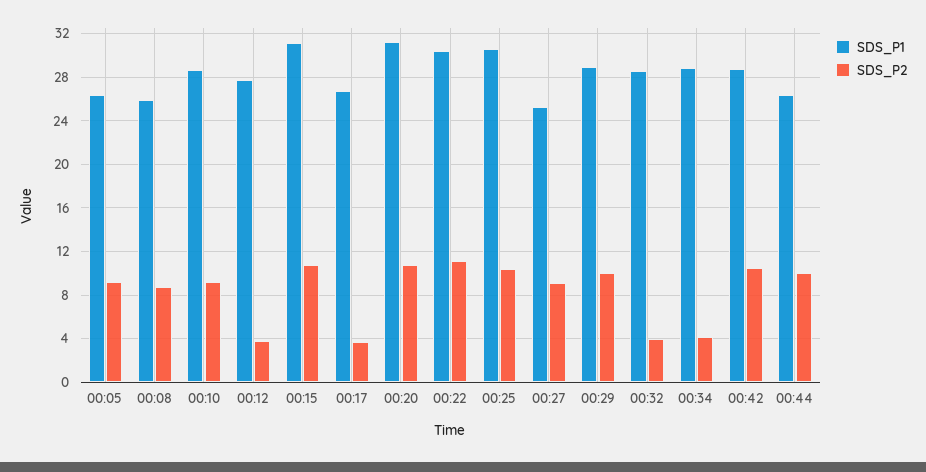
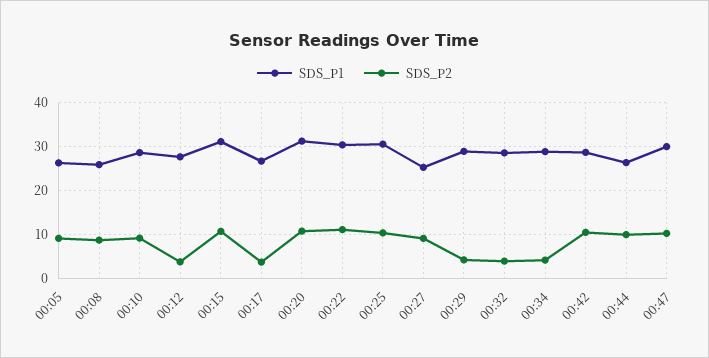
SDS_P2, 00:29: 10 -> 4
SDS_P1, 00:47: none -> 30
SDS_P2, 00:47: none -> 10

